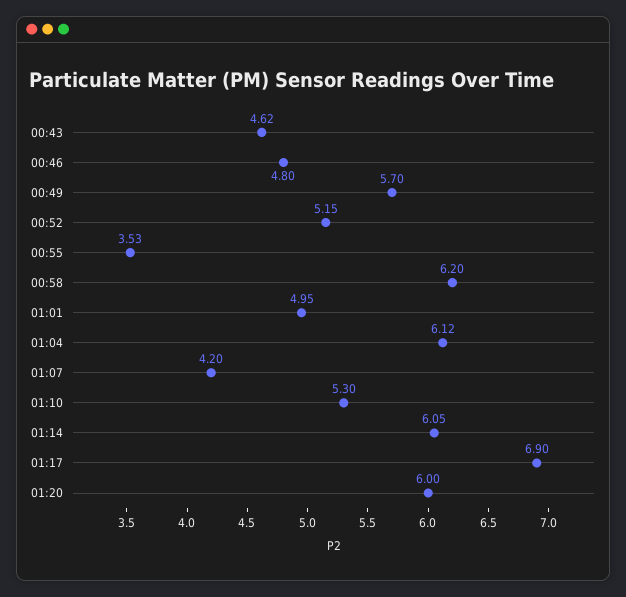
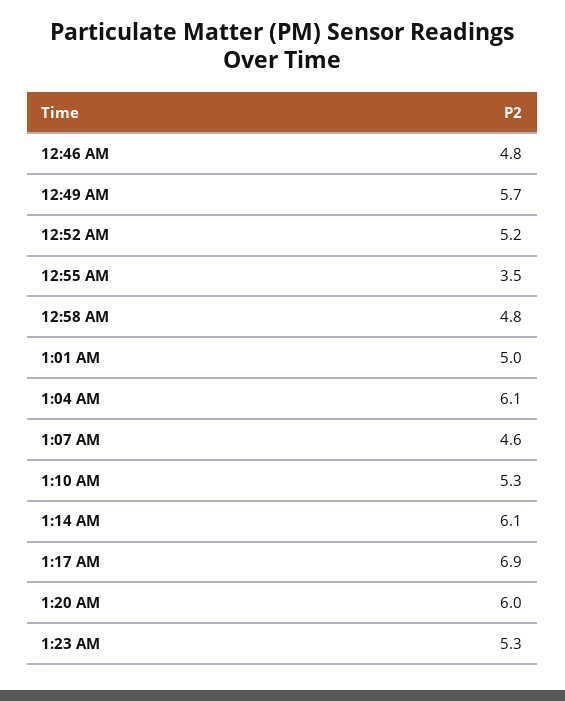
00:43: 4.62 -> none
00:58: 6.2 -> 4.8
01:07: 4.2 -> 4.6
1:23 AM: none -> 5.3

